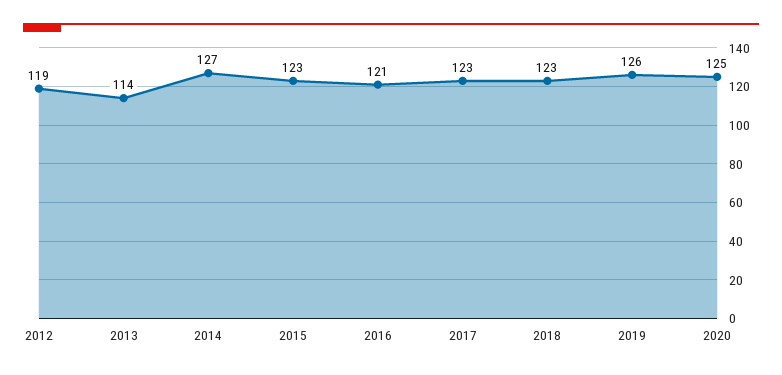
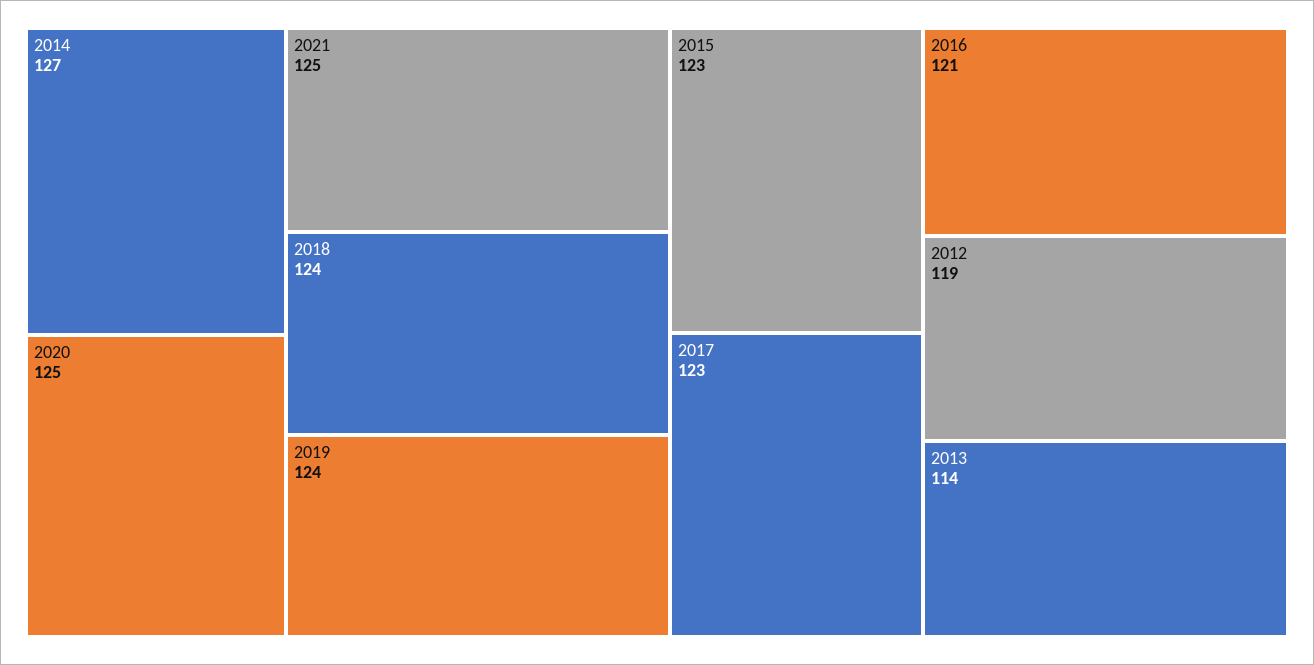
2018: 123 -> 124
2019: 126 -> 124
2021: none -> 125

